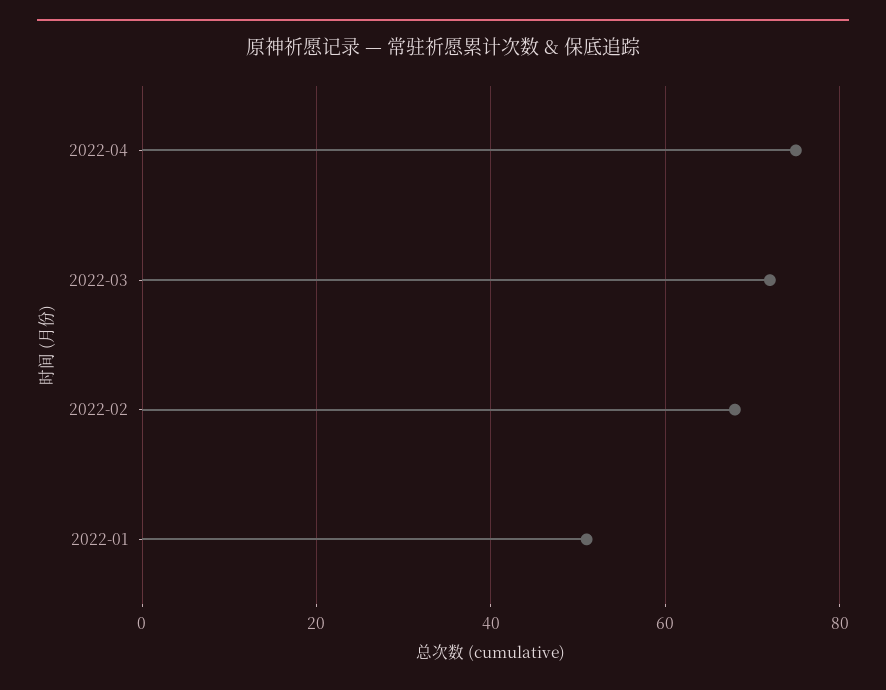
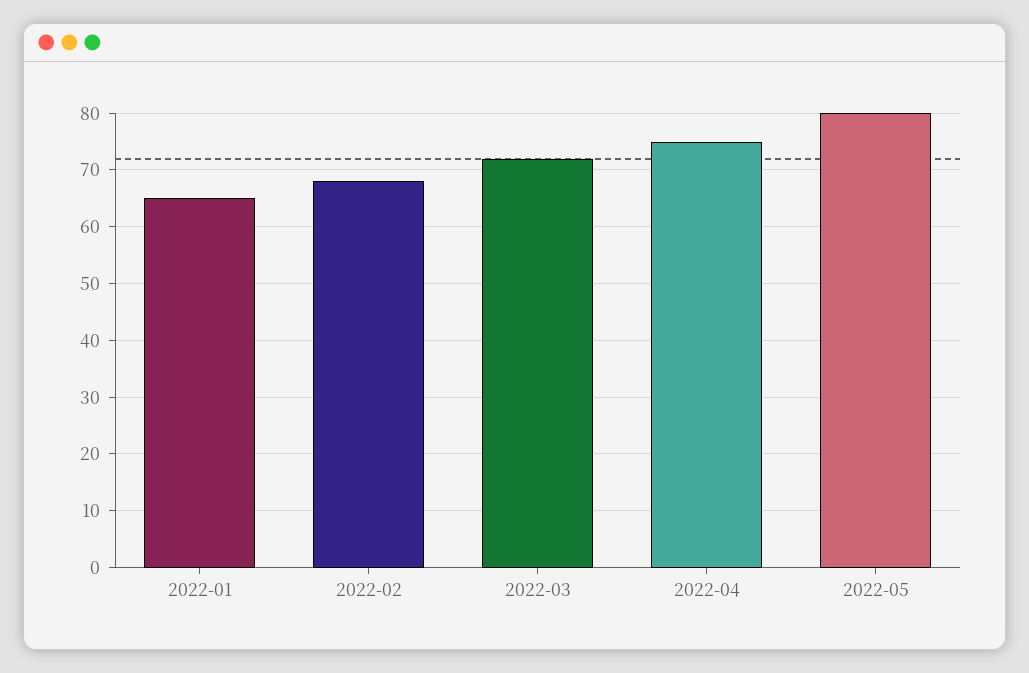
2022-01: 50 -> 65
2022-05: none -> 80

